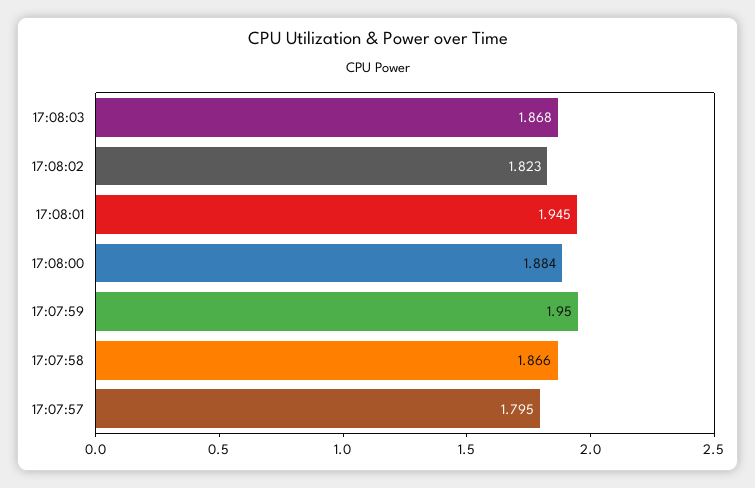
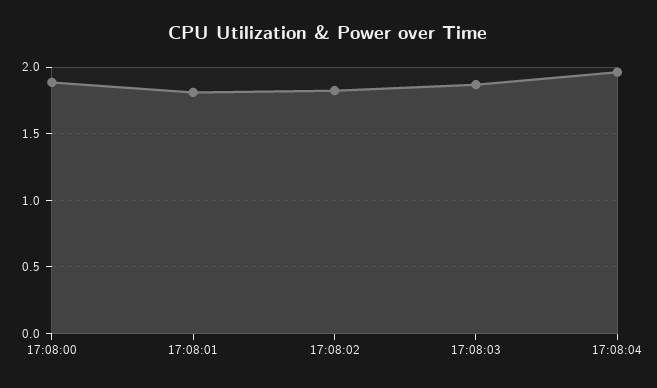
17:08:01: 1.945 -> 1.8
17:07:59: 1.95 -> none
17:07:58: 1.866 -> none
17:07:57: 1.795 -> none
17:08:04: none -> 1.95

